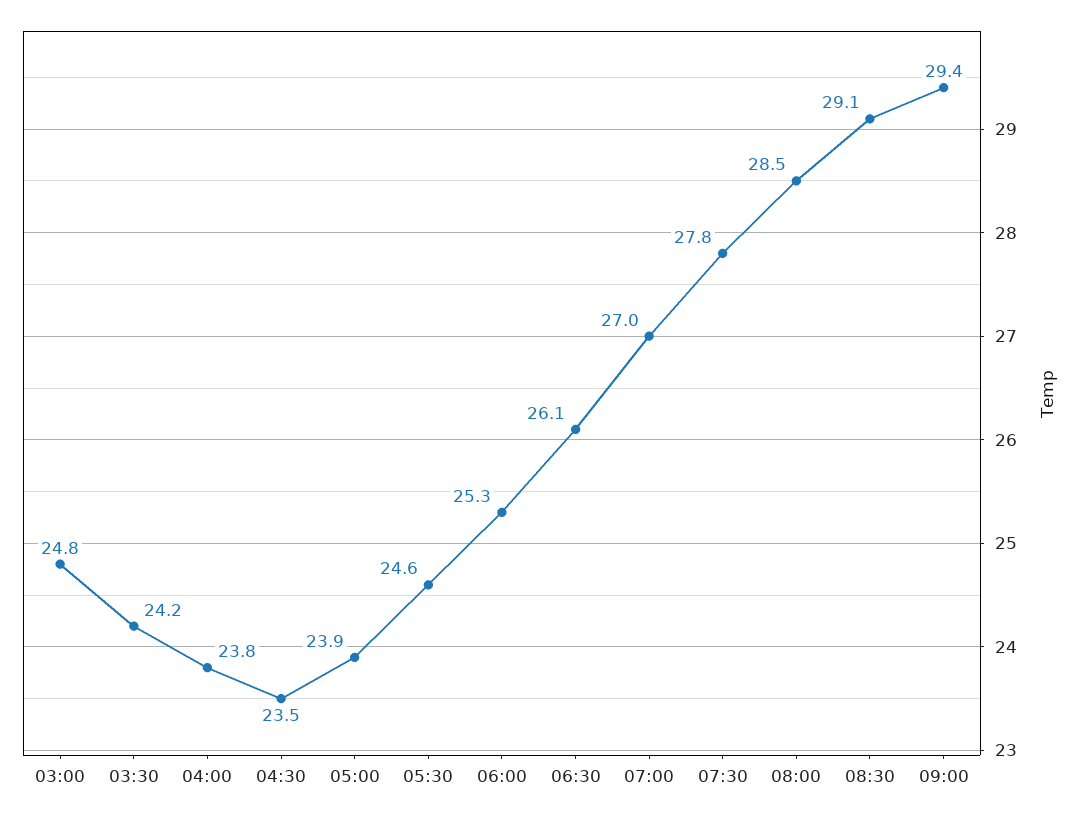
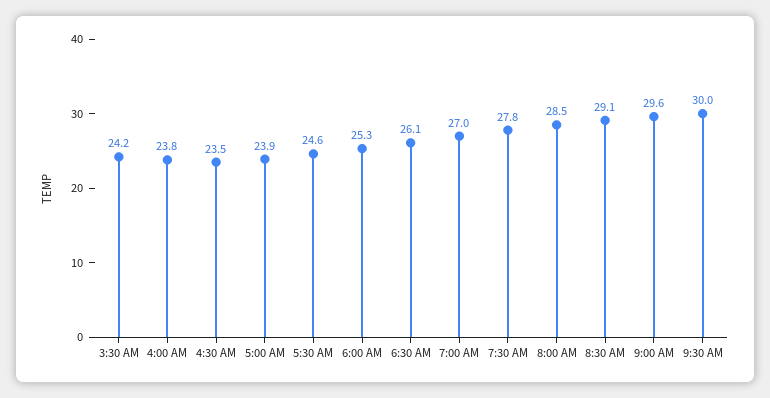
03:00: 24.8 -> none
09:00: 29.4 -> 29.6
9:30 AM: none -> 30

